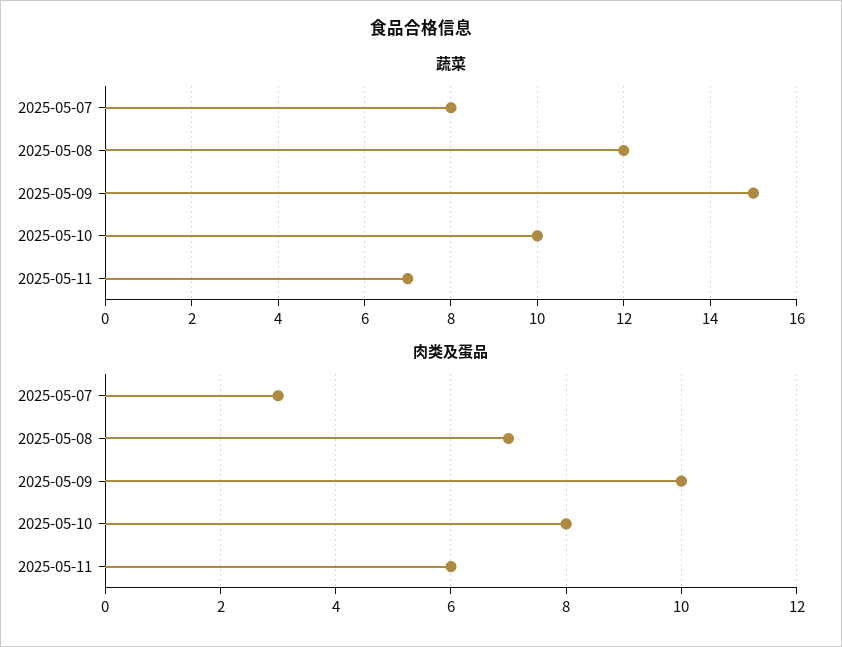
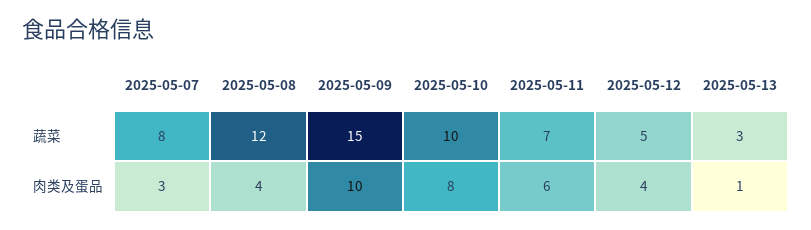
肉类及蛋品, 2025-05-08: 7 -> 4
蔬菜, 2025-05-12: none -> 5
蔬菜, 2025-05-13: none -> 3
肉类及蛋品, 2025-05-12: none -> 4
肉类及蛋品, 2025-05-13: none -> 1

